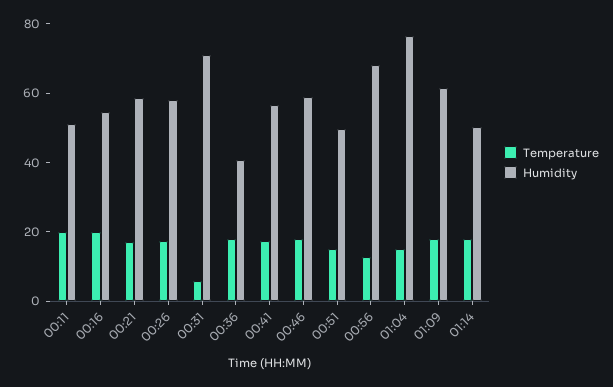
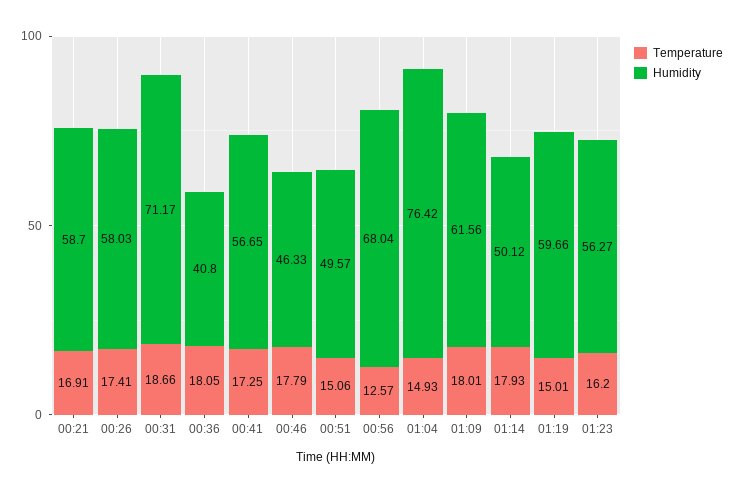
Temperature, 00:11: 20 -> none
Humidity, 00:11: 50 -> none
Temperature, 00:16: 20 -> none
Humidity, 00:16: 55 -> none
Temperature, 00:31: 5 -> 18.66
Humidity, 00:46: 60 -> 46.33
Temperature, 01:19: none -> 15.01
Humidity, 01:19: none -> 59.66
Temperature, 01:23: none -> 16.2
Humidity, 01:23: none -> 56.27

